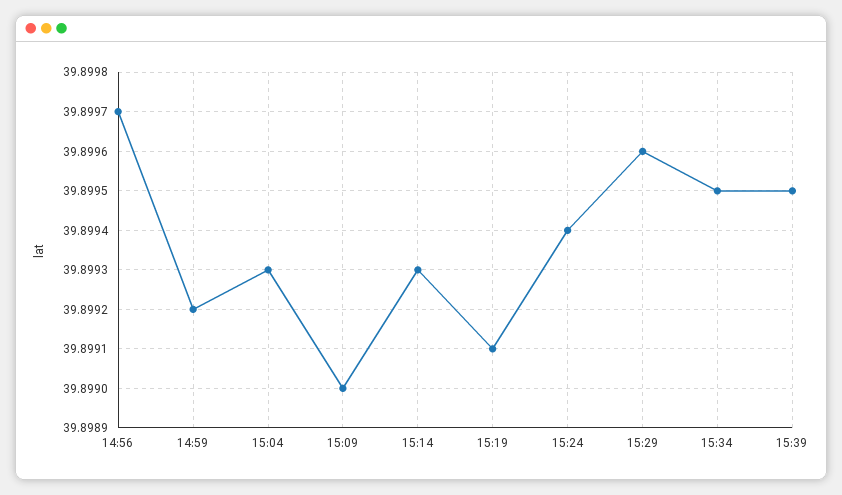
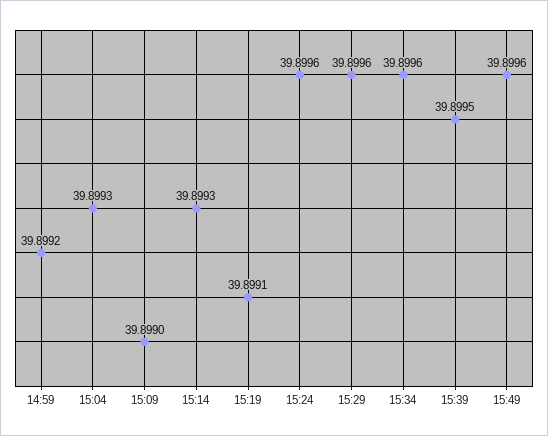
14:56: 39.8997 -> none
15:24: 39.8994 -> 39.8996
15:34: 39.8995 -> 39.8996
15:49: none -> 39.8996

